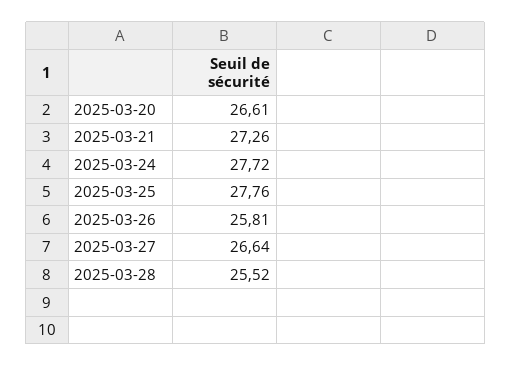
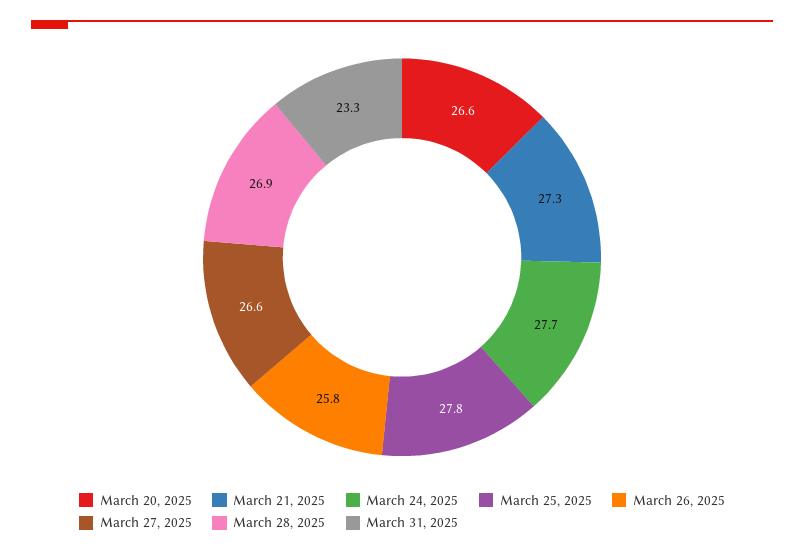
2025-03-28: 25.52 -> 26.9
March 31, 2025: none -> 23.3

